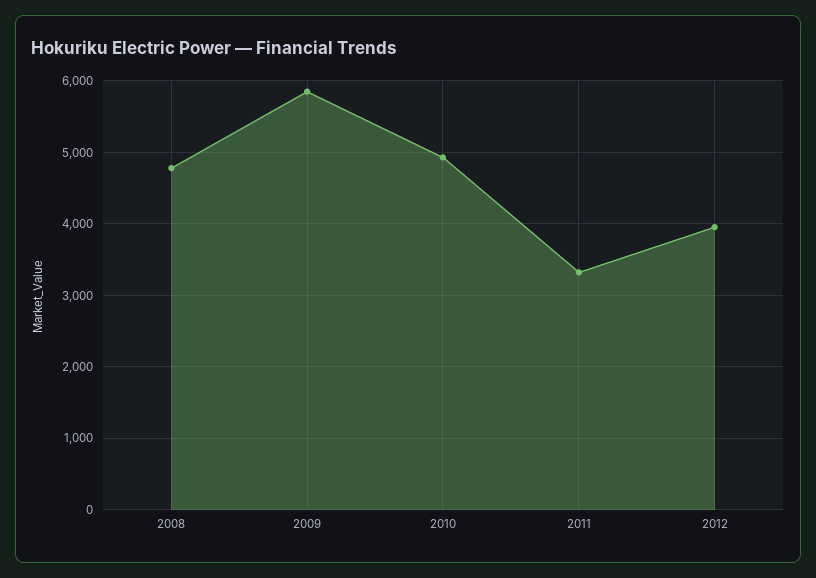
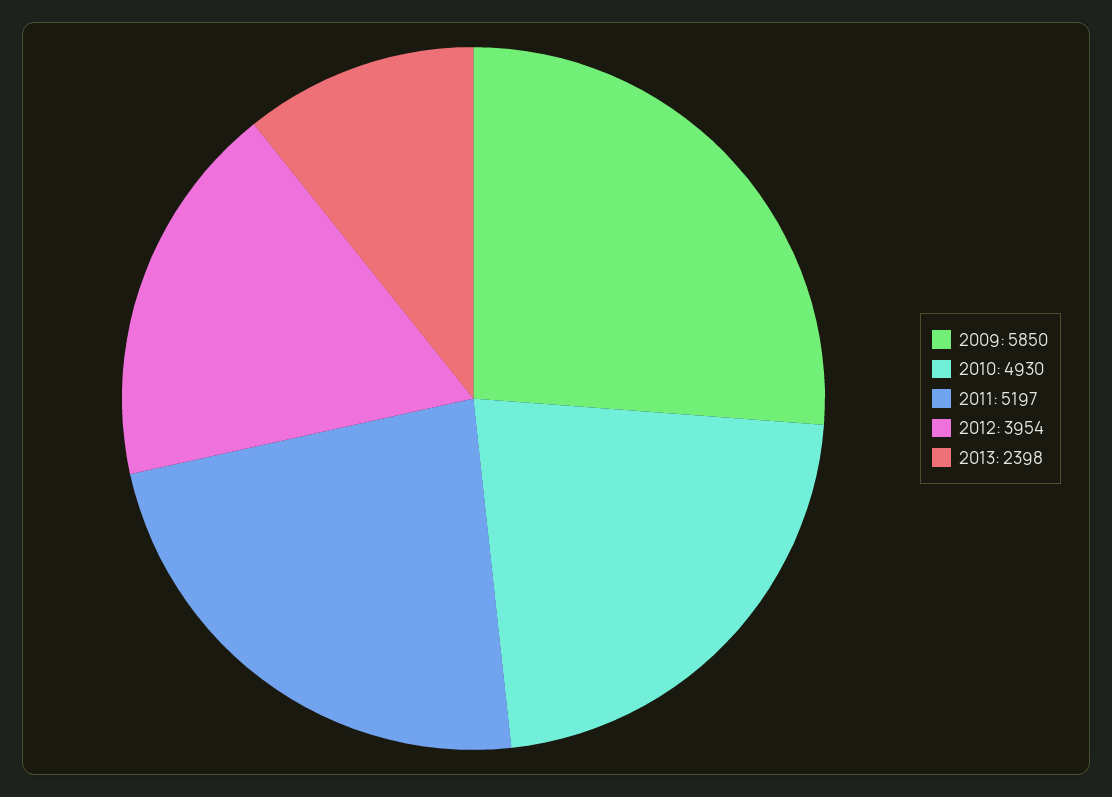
2008: 4800 -> none
2011: 3300 -> 5197
2013: none -> 2398

